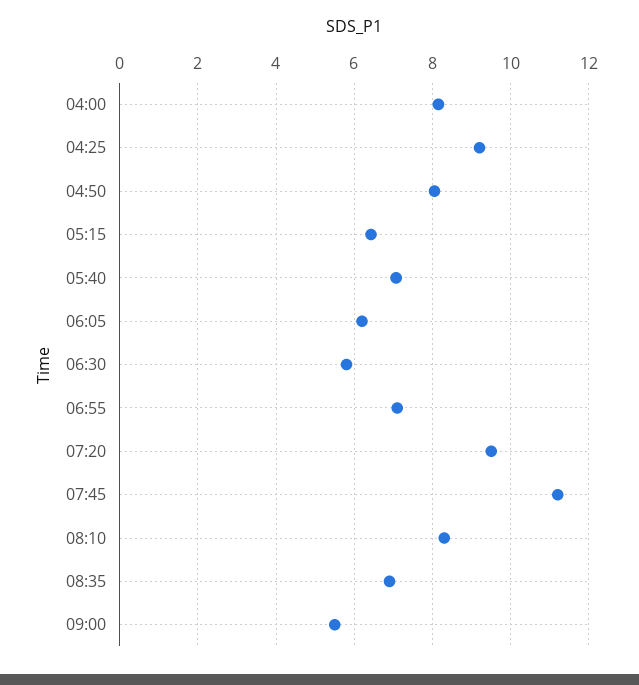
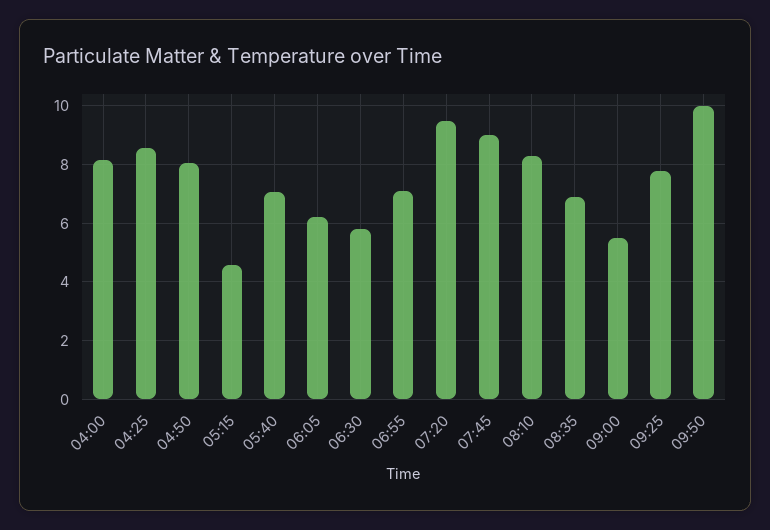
04:25: 9.2 -> 8.5
05:15: 6.4 -> 4.5
07:45: 11.2 -> 9
09:25: none -> 7.75
09:50: none -> 10

